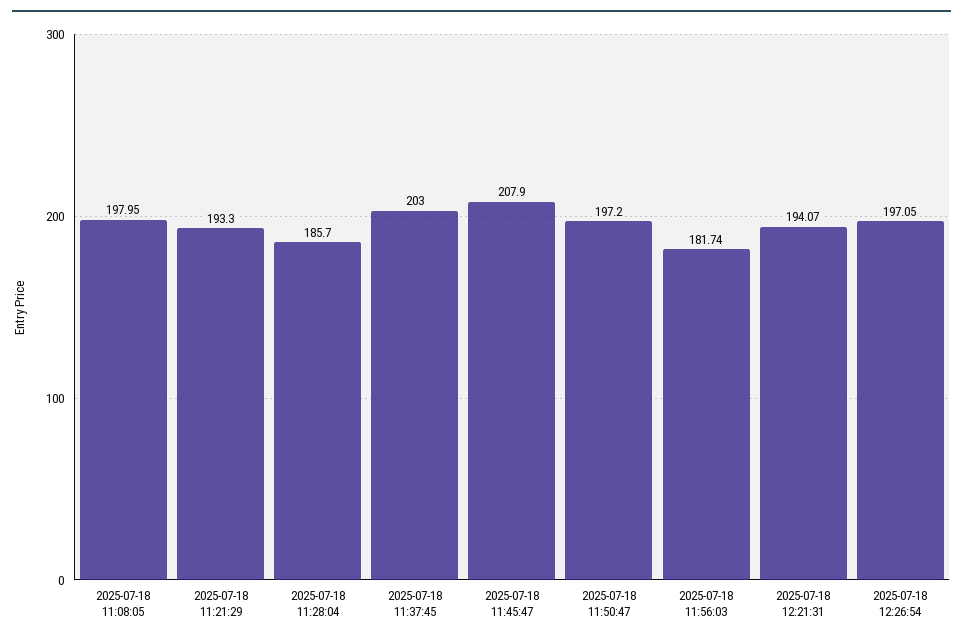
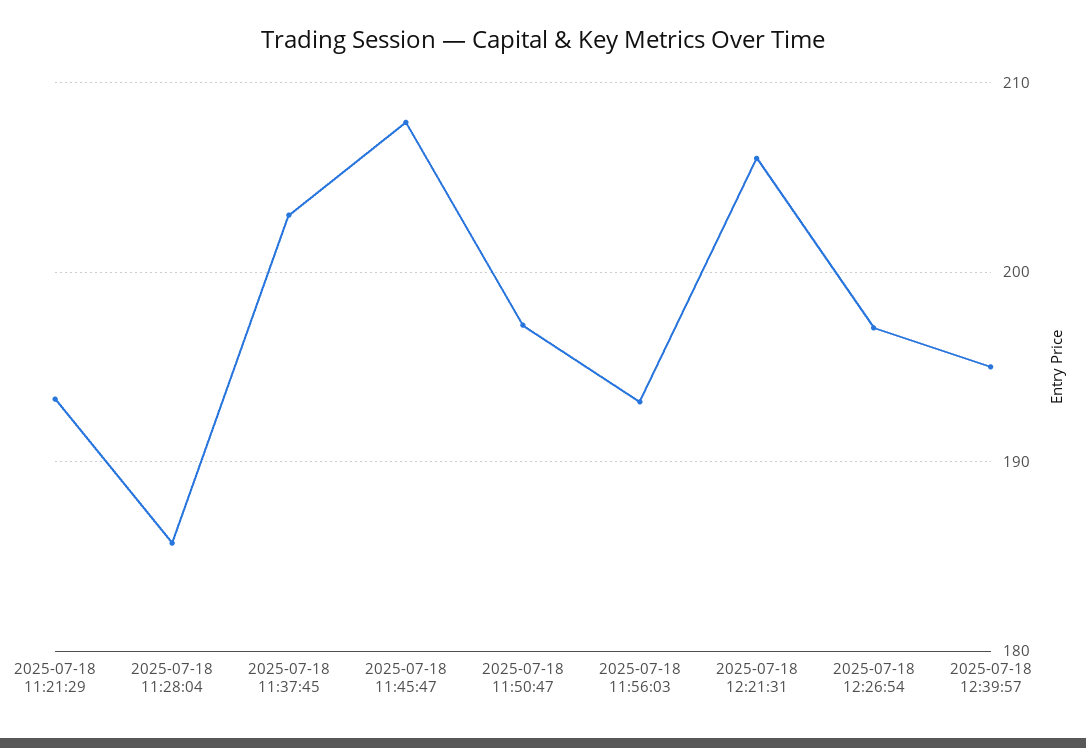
2025-07-18 11:08:05: 197.95 -> none
2025-07-18 11:56:03: 181.74 -> 193
2025-07-18 12:21:31: 194.07 -> 206
2025-07-18 12:39:57: none -> 195

